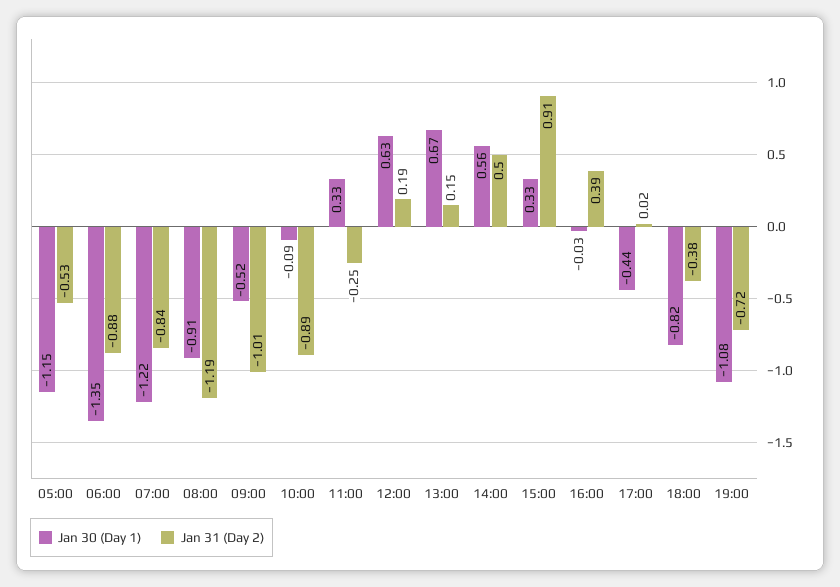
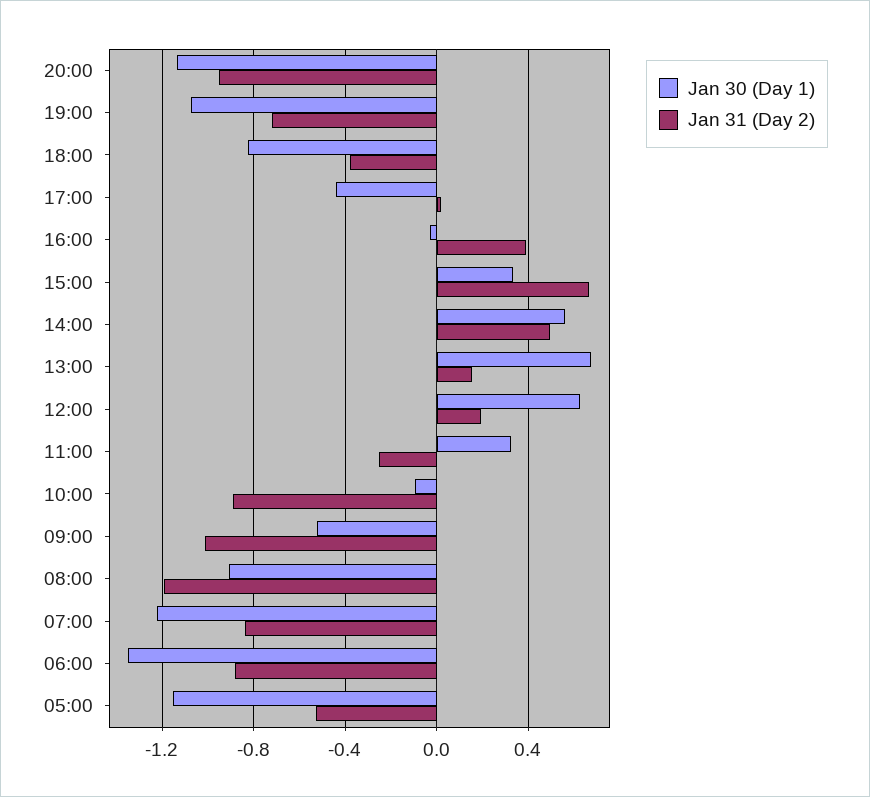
Jan 31 (Day 2), 15:00: 0.91 -> 0.65
Jan 30 (Day 1), 20:00: none -> -1.15
Jan 31 (Day 2), 20:00: none -> -0.95

